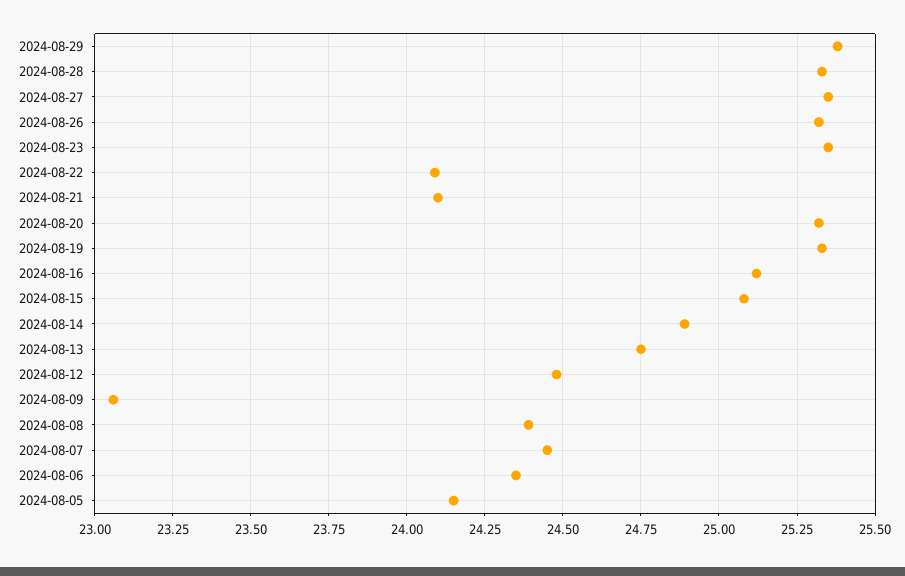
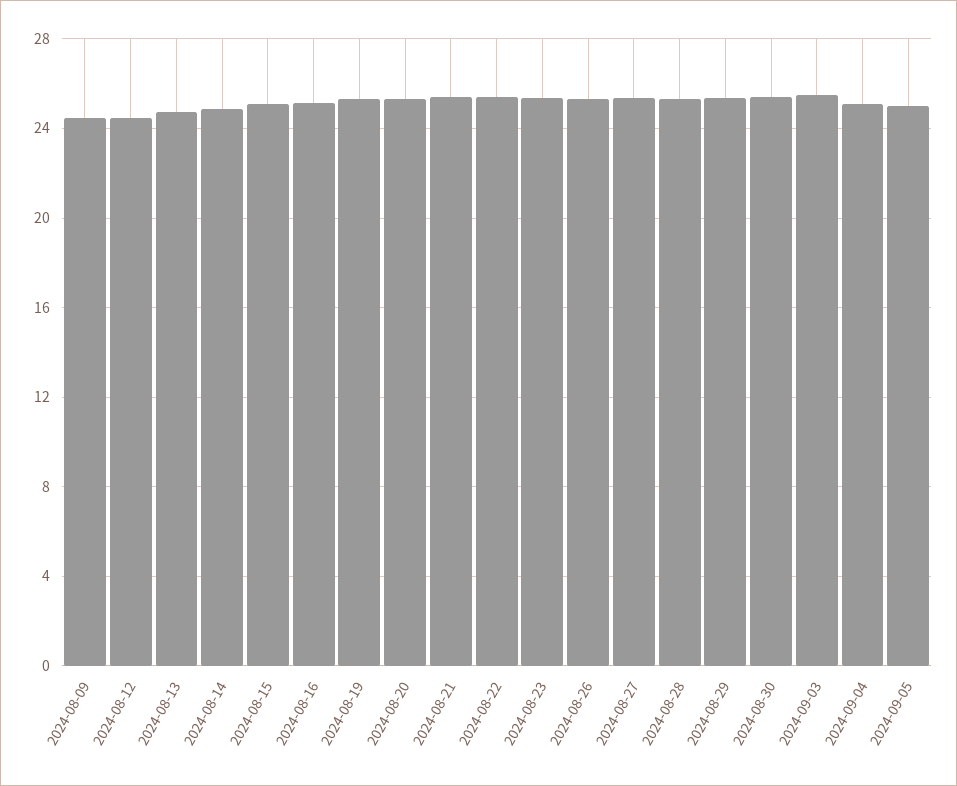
2024-08-22: 24.1 -> 25.5
2024-08-21: 24.1 -> 25.5
2024-08-09: 23.05 -> 24.5
2024-08-08: 24.4 -> none
2024-08-07: 24.45 -> none
2024-08-06: 24.35 -> none
2024-08-05: 24.15 -> none
2024-08-30: none -> 25.5
2024-09-03: none -> 25.5
2024-09-04: none -> 25
2024-09-05: none -> 25

